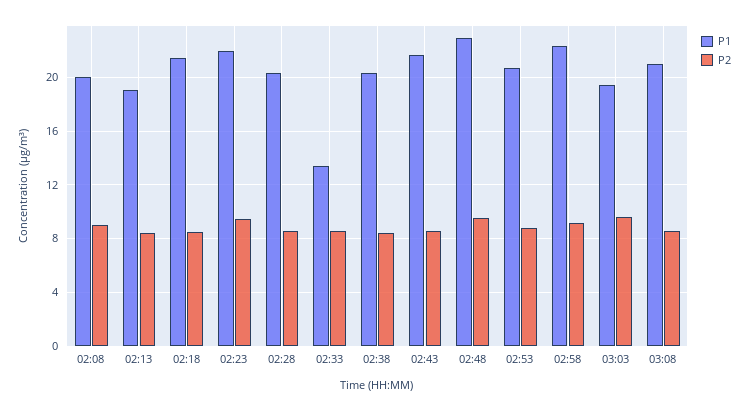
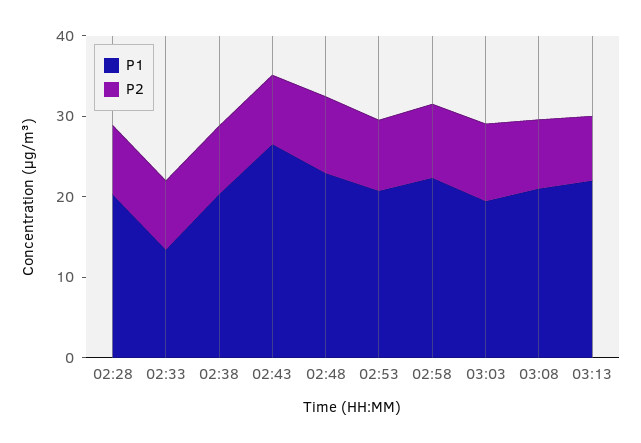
P1, 02:08: 20 -> none
P2, 02:08: 9 -> none
P1, 02:13: 19 -> none
P2, 02:13: 8.5 -> none
P1, 02:18: 21.5 -> none
P2, 02:18: 8.5 -> none
P1, 02:23: 22 -> none
P2, 02:23: 9.5 -> none
P1, 02:43: 21.5 -> 26
P1, 03:13: none -> 22
P2, 03:13: none -> 8

